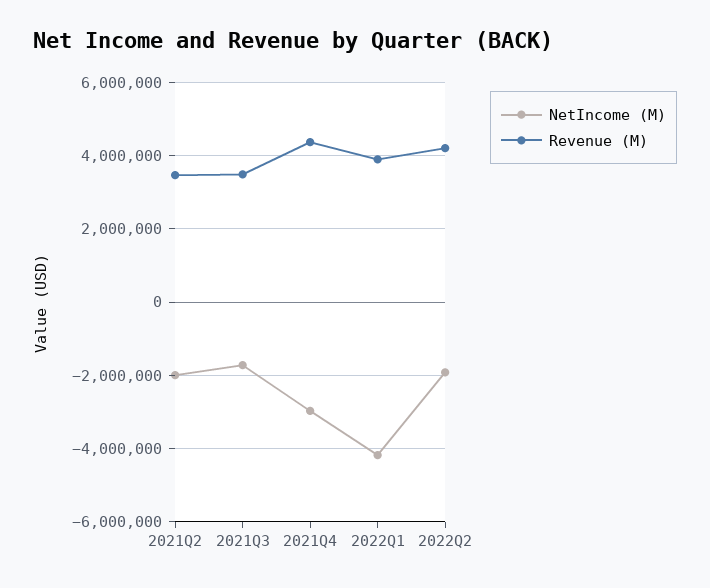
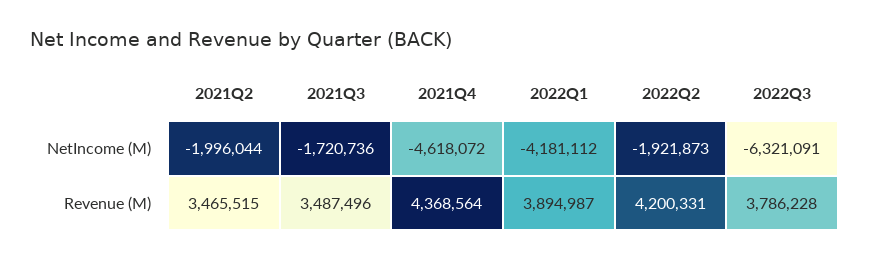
NetIncome (M), 2021Q4: -3000000 -> -4618072
NetIncome (M), 2022Q3: none -> -6321091
Revenue (M), 2022Q3: none -> 3786228

